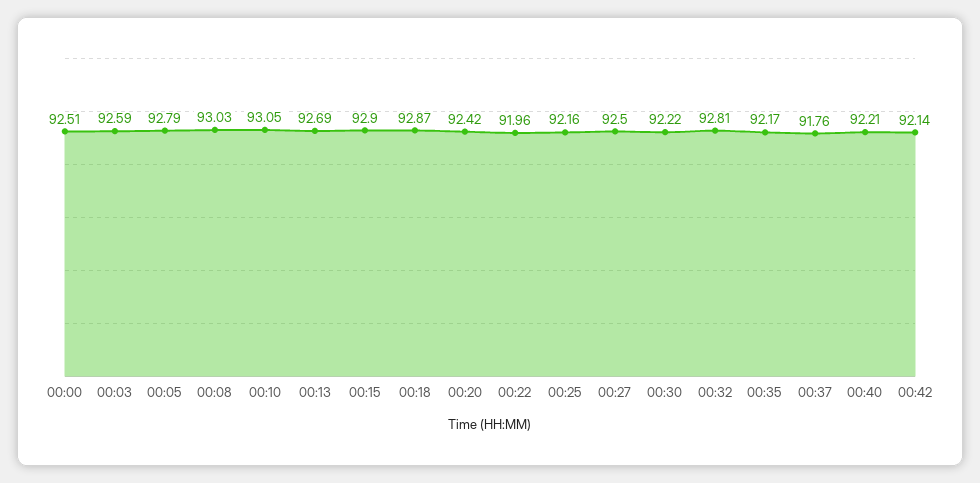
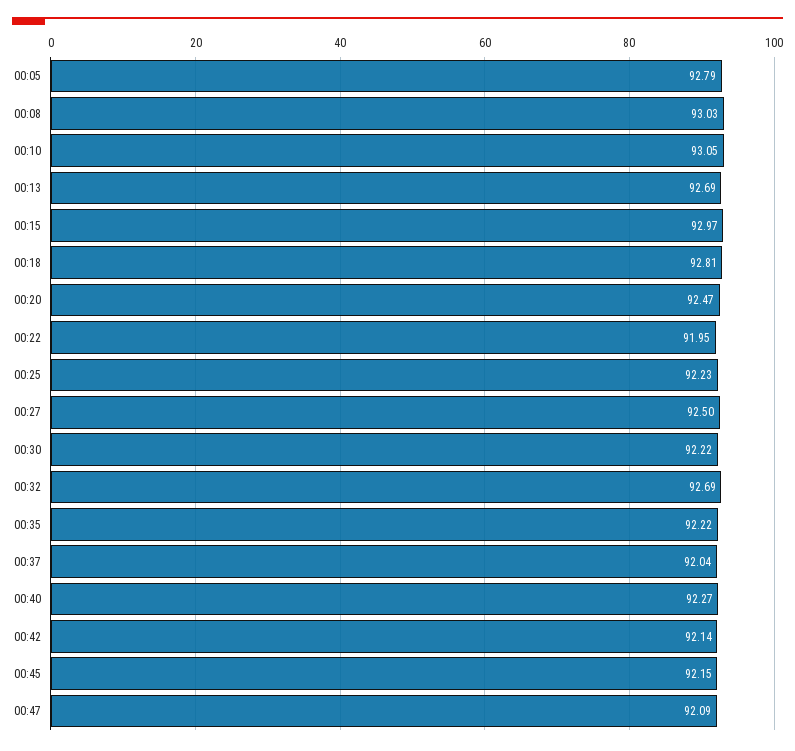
00:00: 92.51 -> none
00:03: 92.59 -> none
00:15: 92.9 -> 92.97
00:18: 92.87 -> 92.81
00:20: 92.42 -> 92.47
00:22: 91.96 -> 91.95
00:25: 92.16 -> 92.23
00:32: 92.81 -> 92.69
00:35: 92.17 -> 92.22
00:37: 91.76 -> 92.04
00:40: 92.21 -> 92.27
00:45: none -> 92.15
00:47: none -> 92.09

